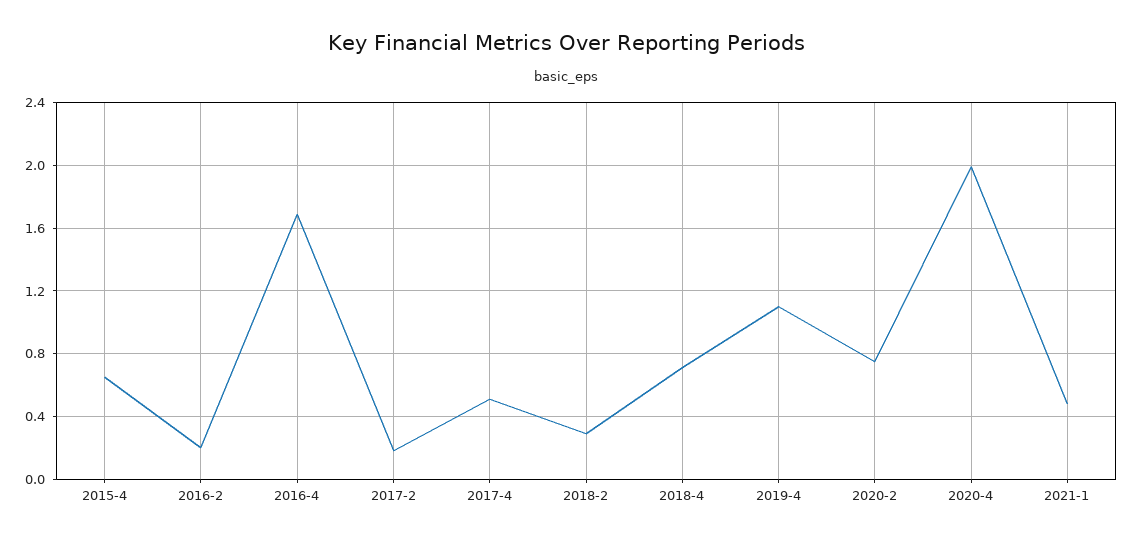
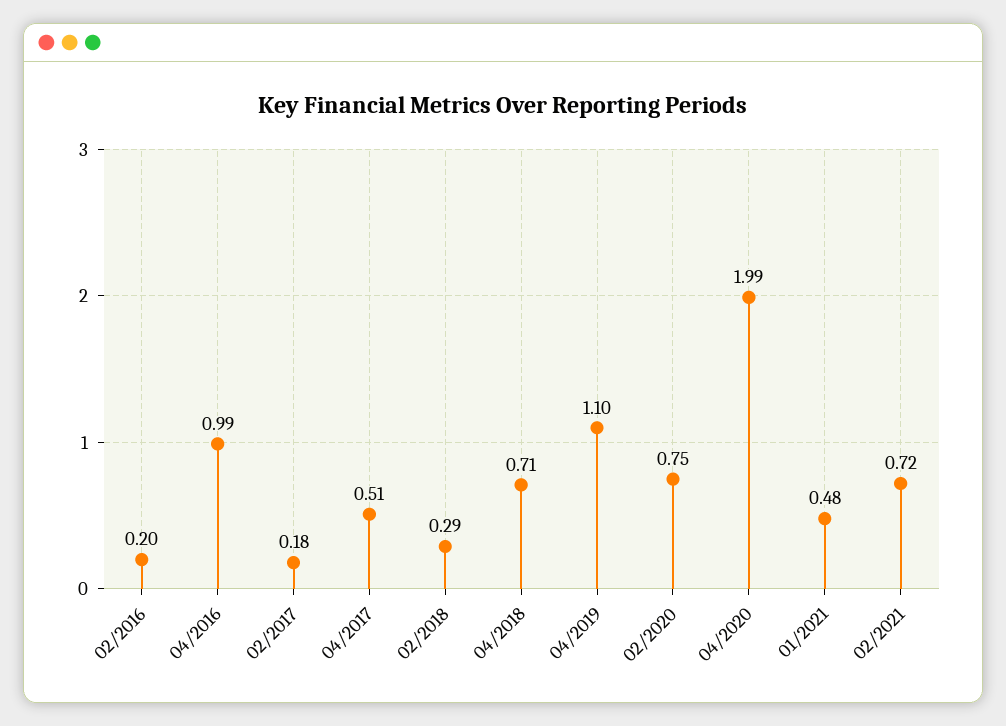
2015-4: 0.65 -> none
2016-4: 1.7 -> 0.99
02/2021: none -> 0.72

